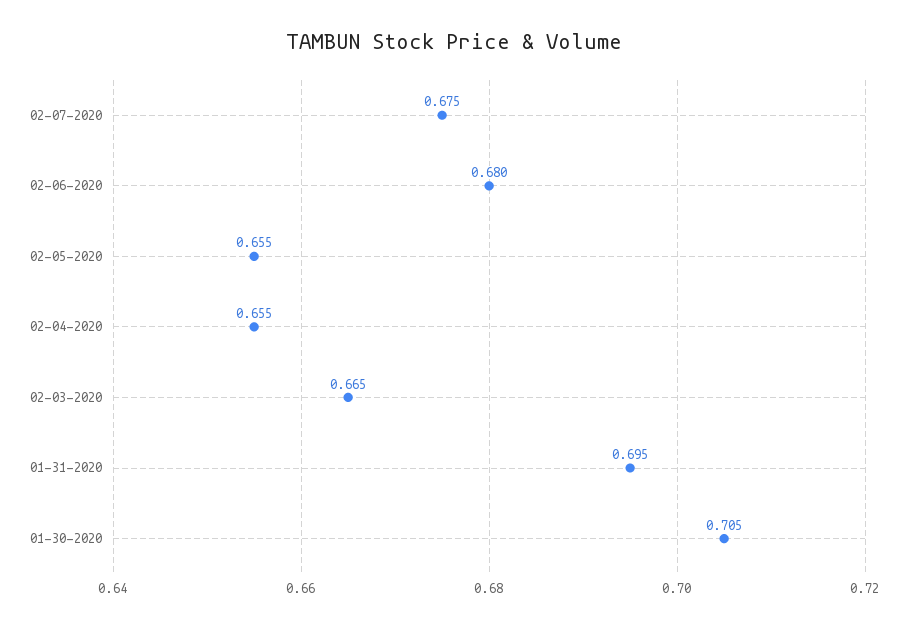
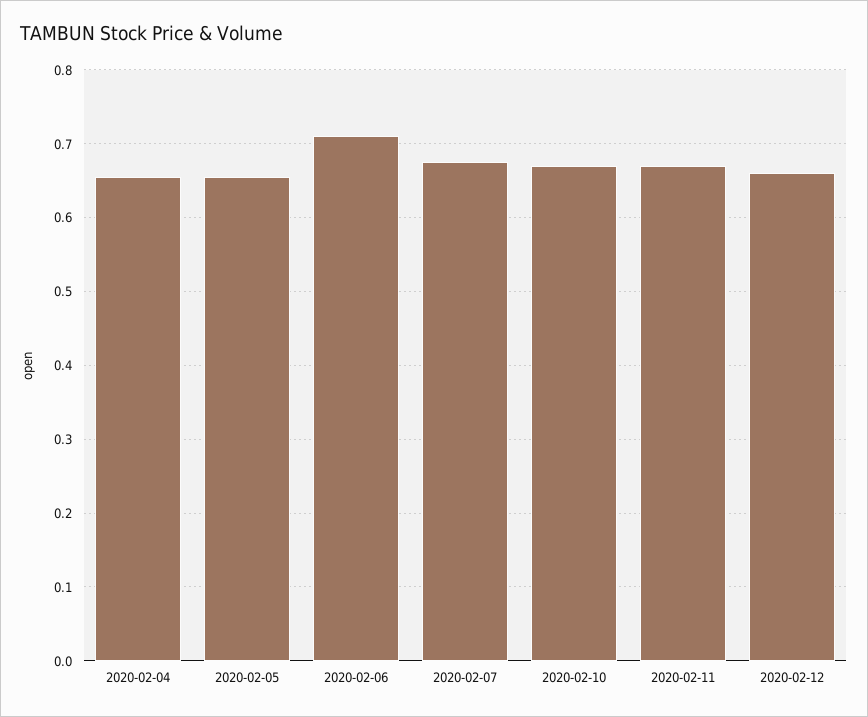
02-06-2020: 0.68 -> 0.71
02-03-2020: 0.665 -> none
01-31-2020: 0.695 -> none
01-30-2020: 0.705 -> none
2020-02-10: none -> 0.67
2020-02-11: none -> 0.67
2020-02-12: none -> 0.66

